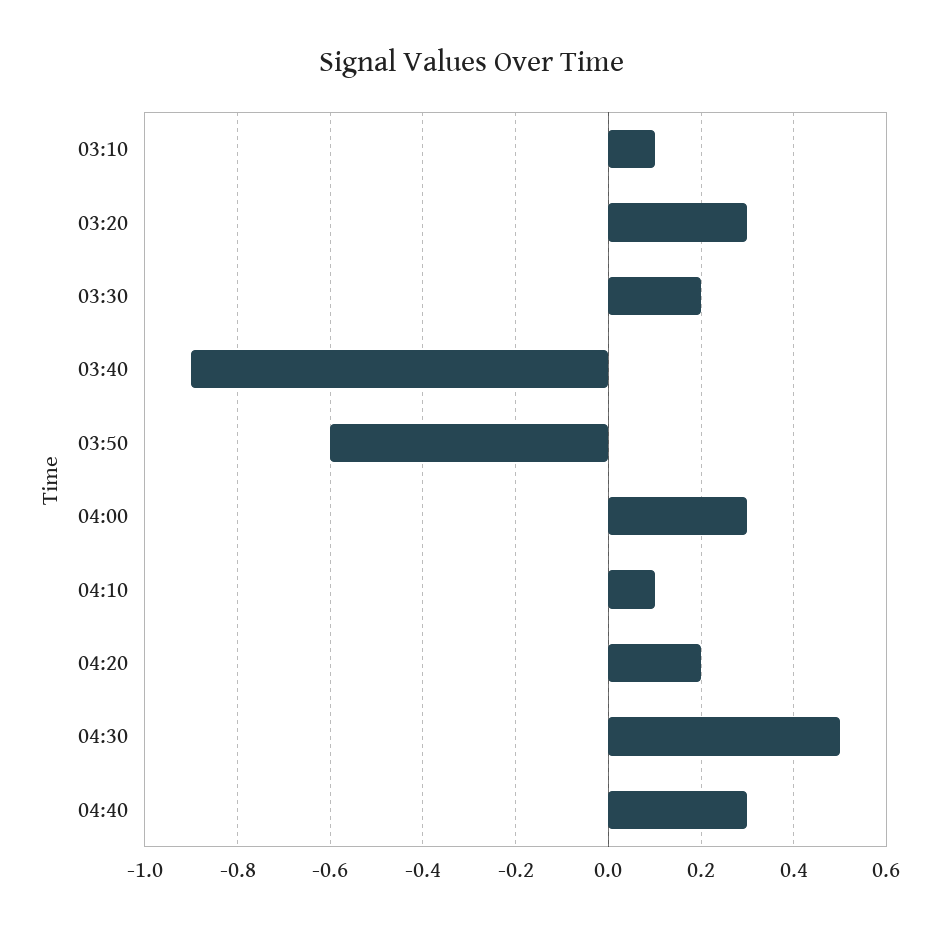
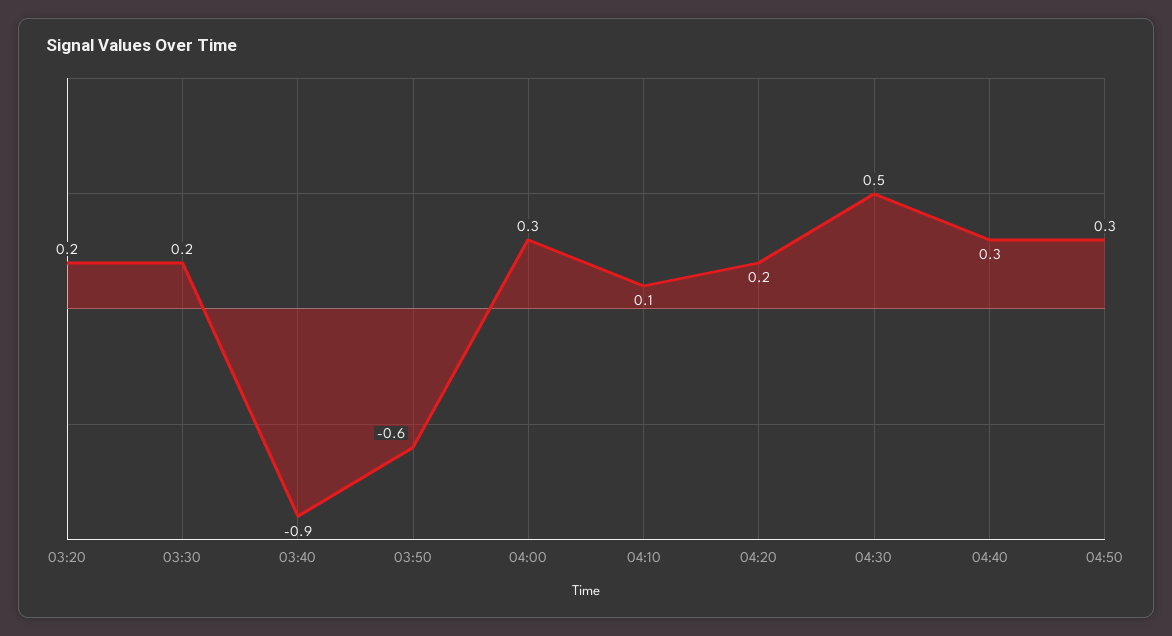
03:10: 0.1 -> none
03:20: 0.3 -> 0.2
04:50: none -> 0.3

